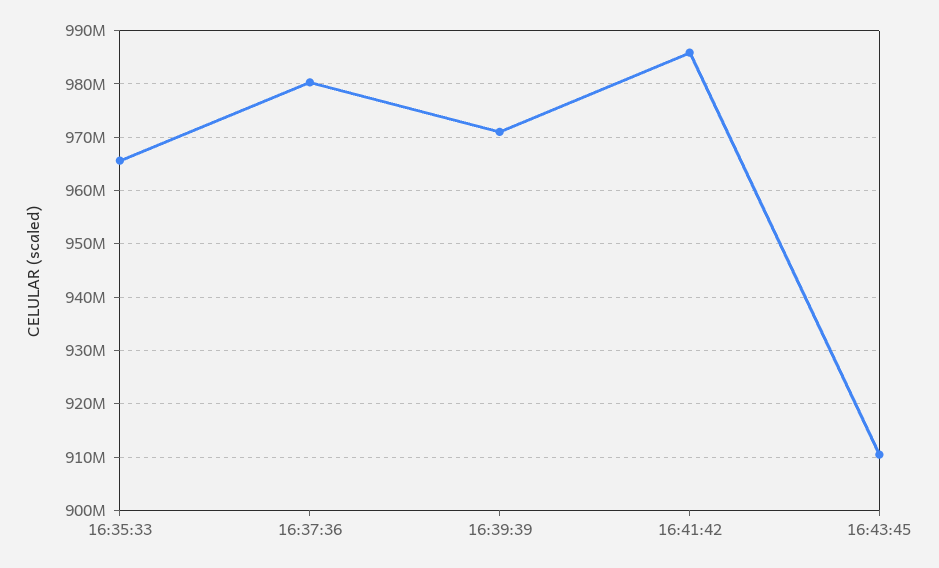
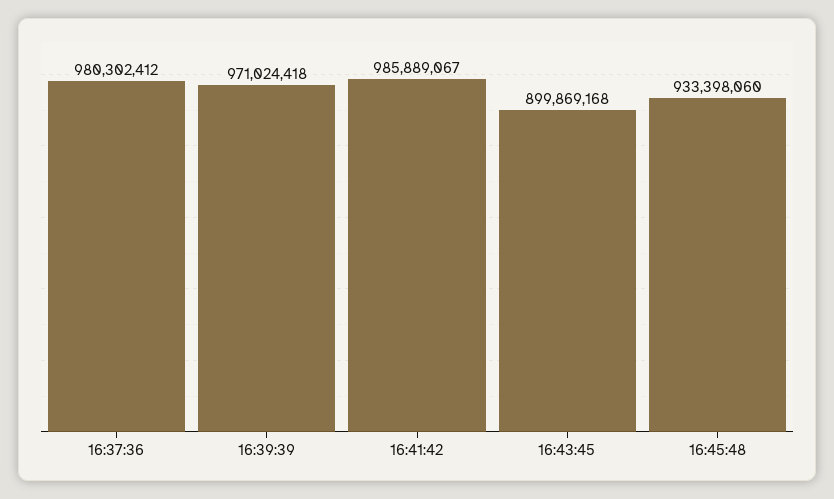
16:35:33: 966000000 -> none
16:43:45: 910000000 -> 899869168
16:45:48: none -> 933398060

